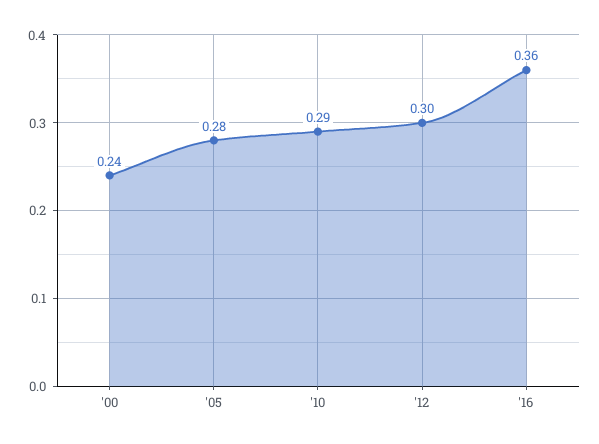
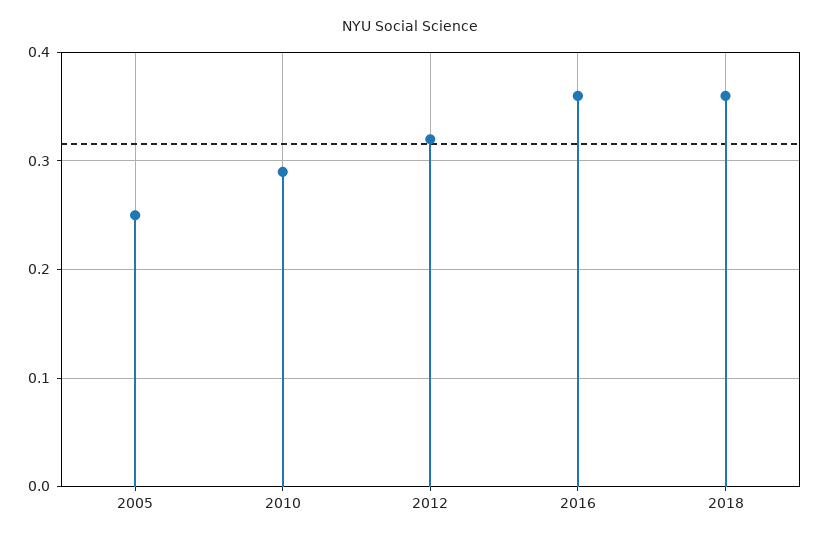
'00: 0.24 -> none
'05: 0.28 -> 0.25
'12: 0.3 -> 0.32
2018: none -> 0.36

